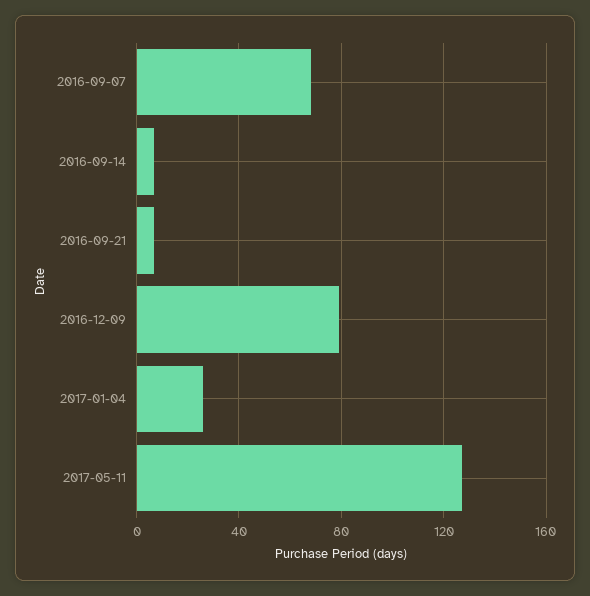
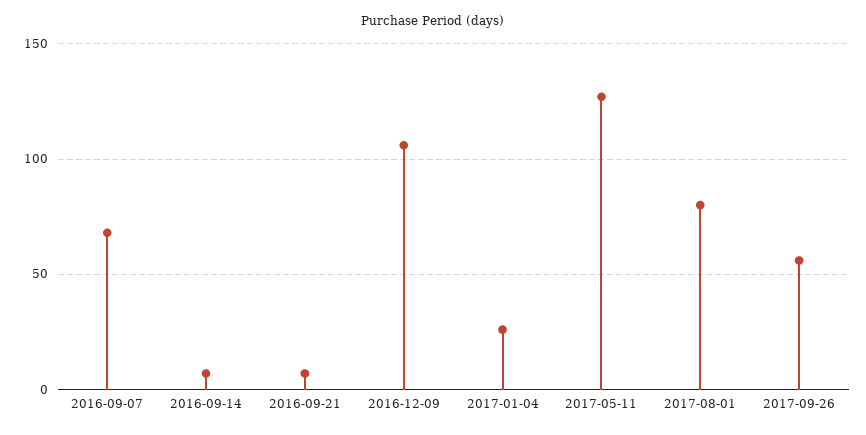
2016-12-09: 80 -> 105
2017-08-01: none -> 80
2017-09-26: none -> 55

